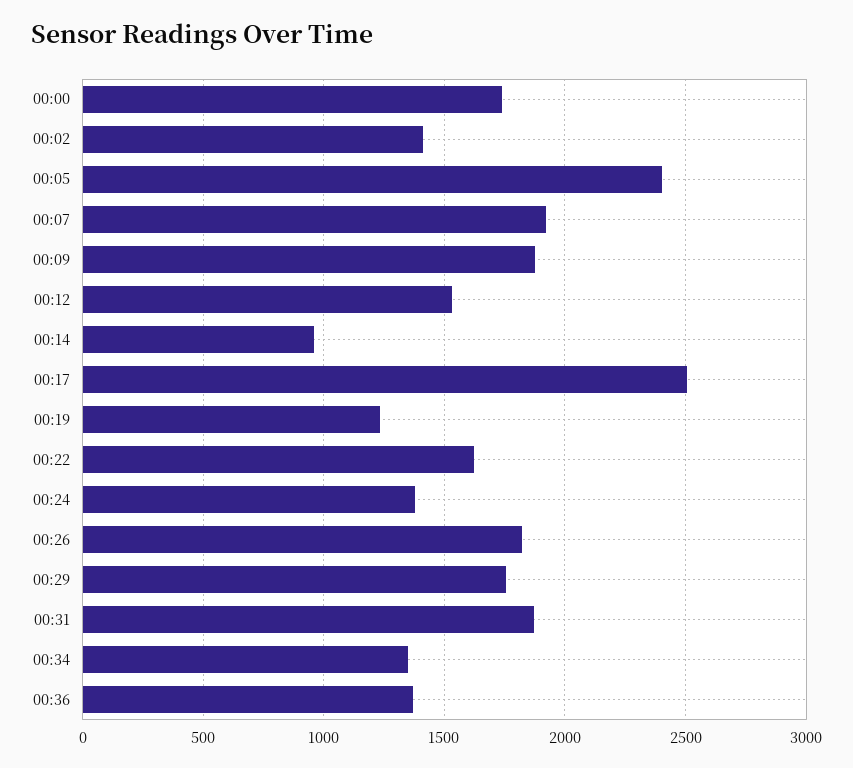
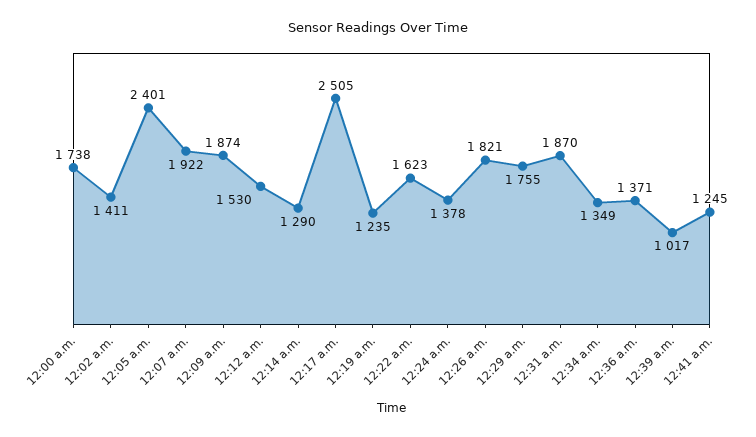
00:14: 950 -> 1290
12:39 a.m.: none -> 1017
12:41 a.m.: none -> 1245

